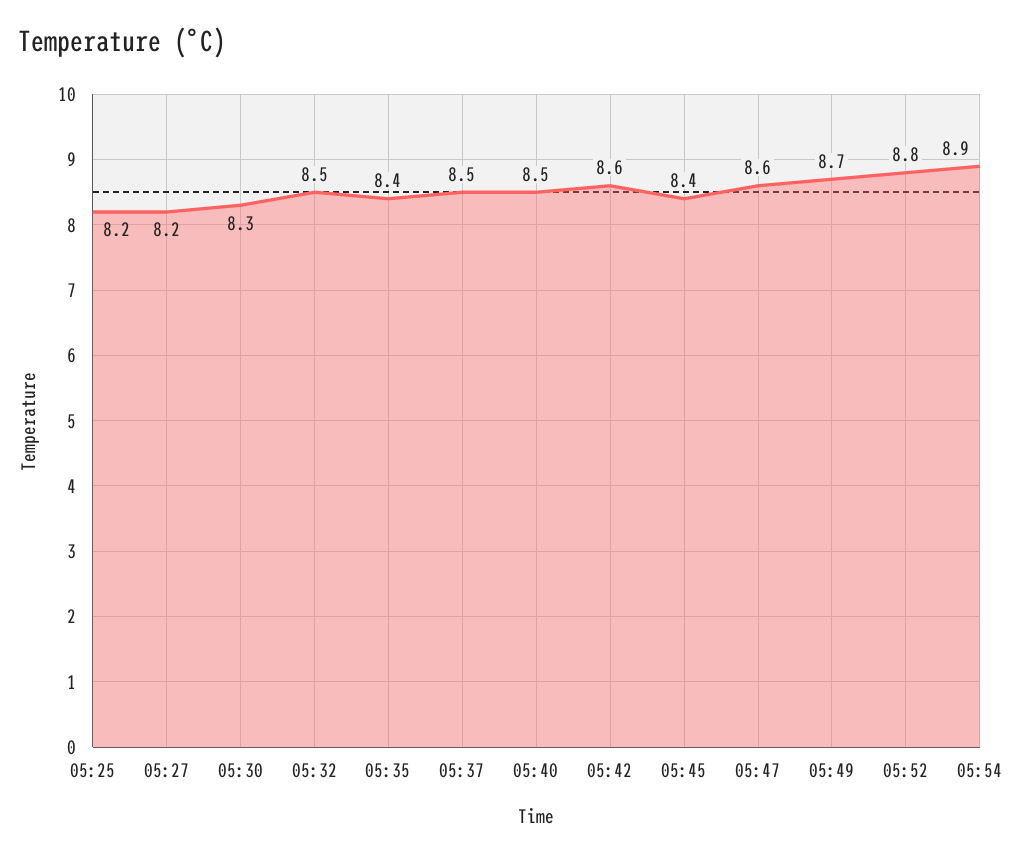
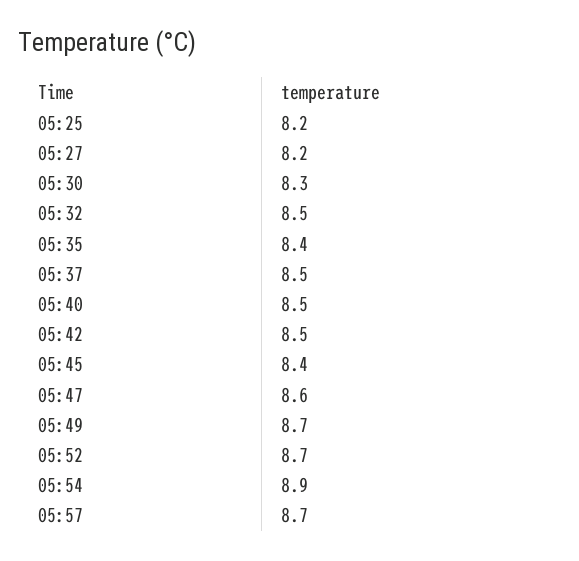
05:42: 8.6 -> 8.5
05:52: 8.8 -> 8.7
05:57: none -> 8.7

